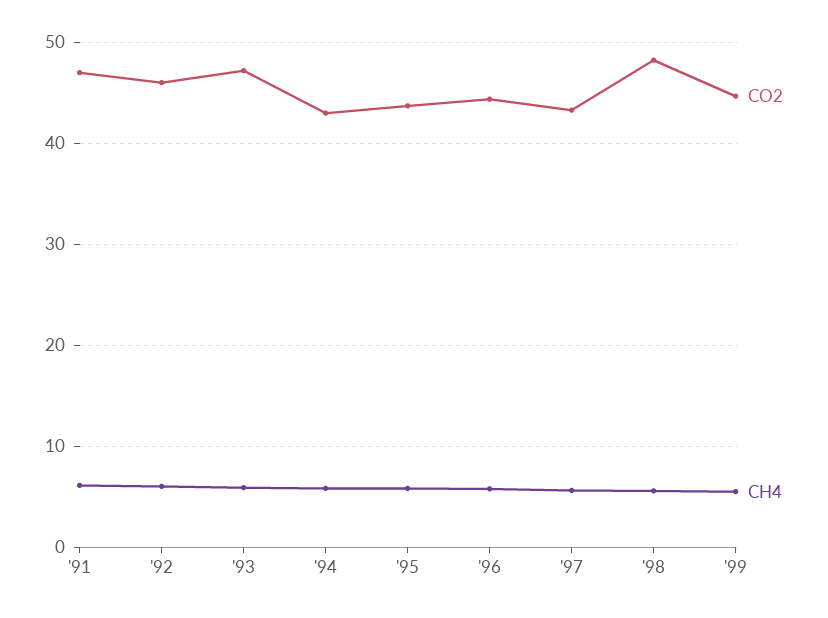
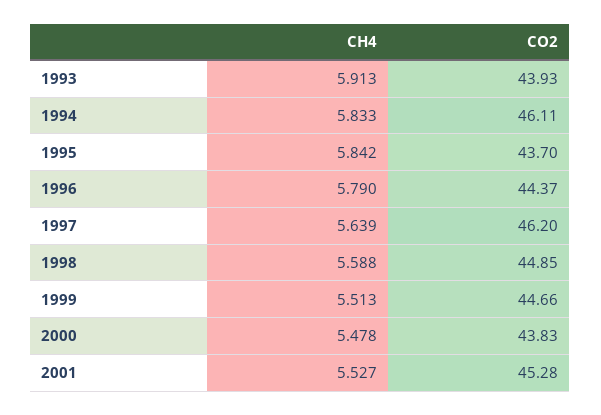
CO2, '91: 47 -> none
CH4, '91: 6 -> none
CO2, '92: 46 -> none
CH4, '92: 6 -> none
CO2, '93: 47 -> 43.93
CO2, '94: 43 -> 46.11
CO2, '97: 43 -> 46.2
CO2, '98: 48 -> 44.85
CH4, 2000: none -> 5.478
CO2, 2000: none -> 43.83
CH4, 2001: none -> 5.527
CO2, 2001: none -> 45.28

